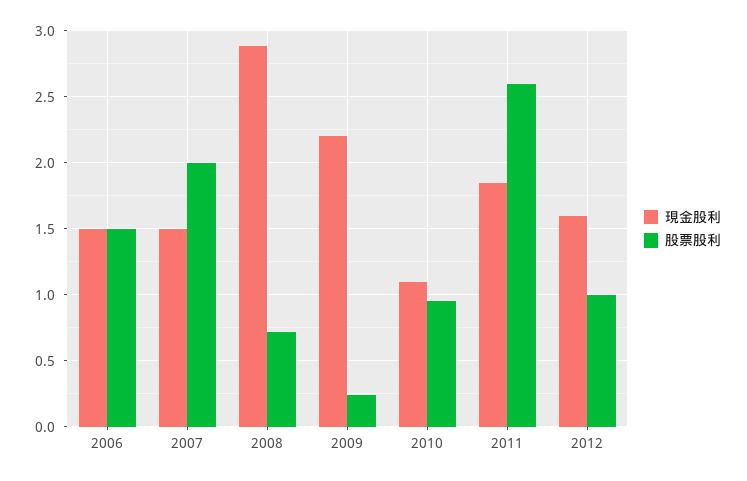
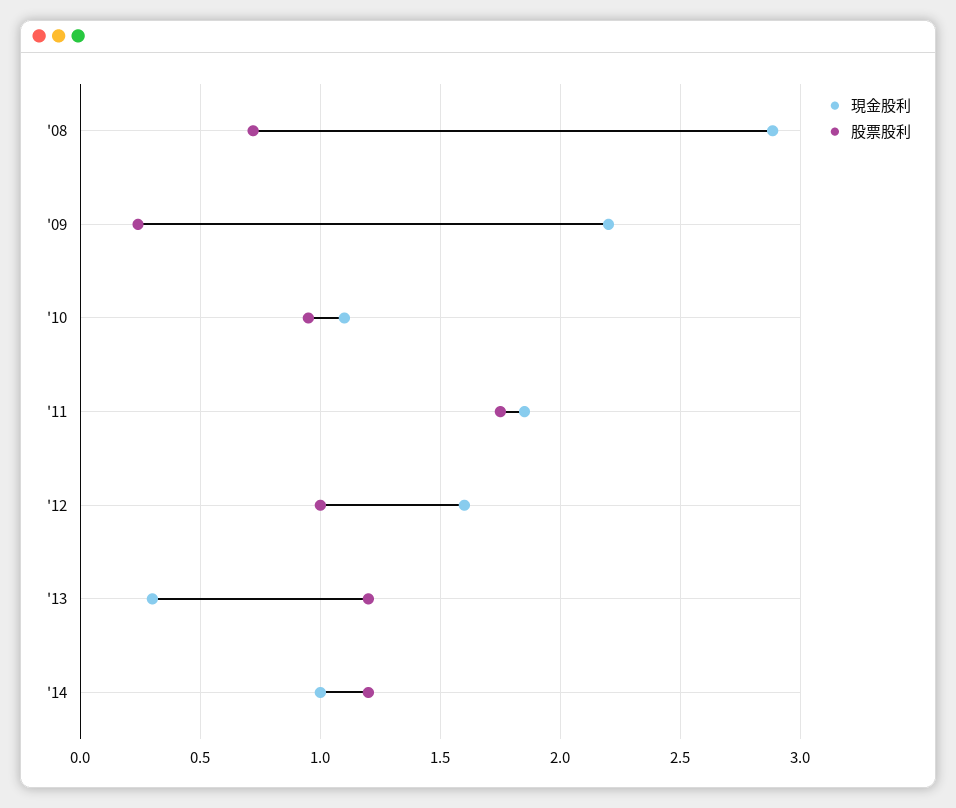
現金股利, 2006: 1.5 -> none
股票股利, 2006: 1.5 -> none
現金股利, 2007: 1.5 -> none
股票股利, 2007: 2 -> none
股票股利, 2011: 2.6 -> 1.75
現金股利, '13: none -> 0.3
股票股利, '13: none -> 1.2
現金股利, '14: none -> 1
股票股利, '14: none -> 1.2

